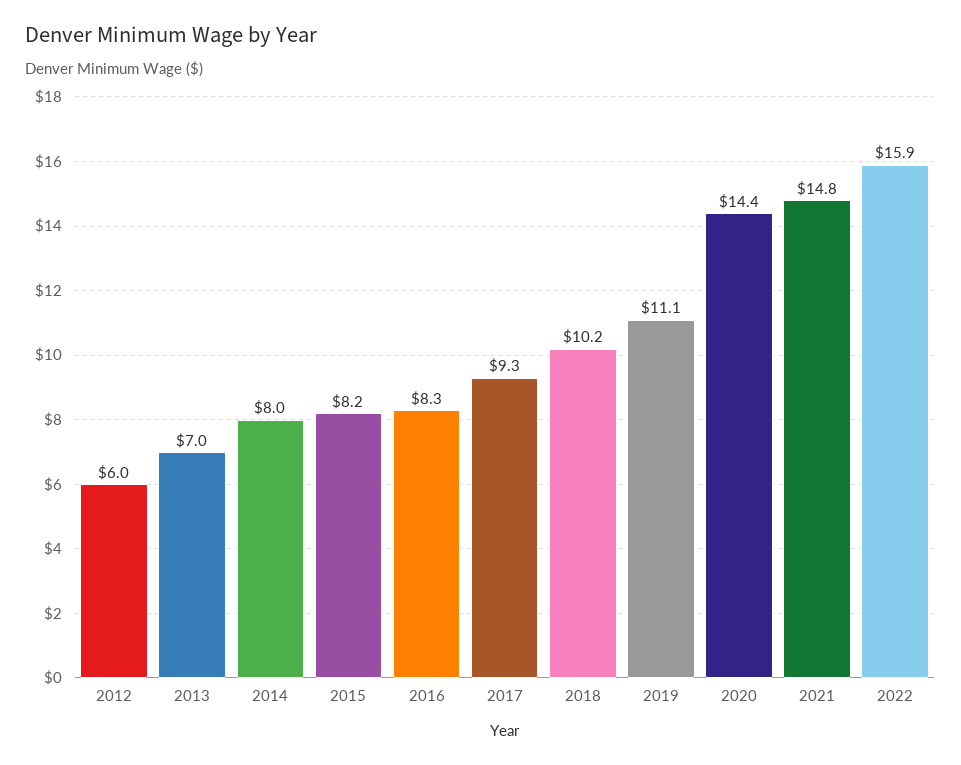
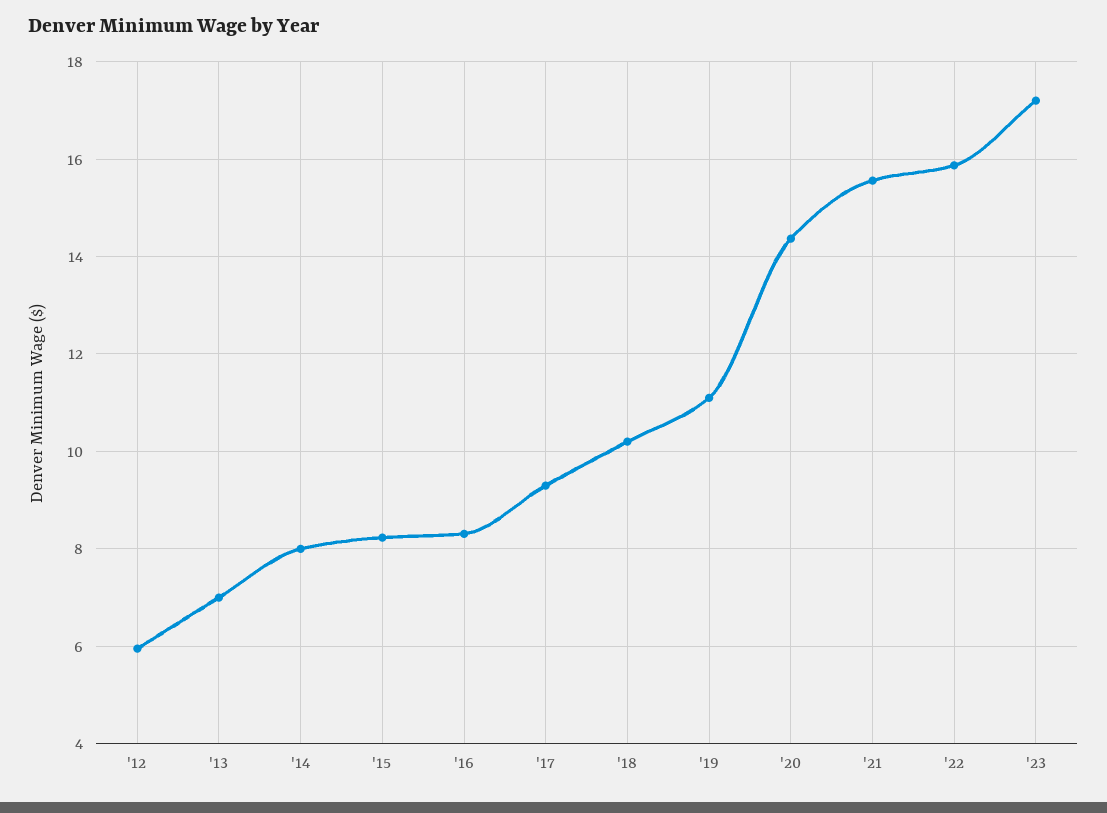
2021: 14.8 -> 15.6
'23: none -> 17.2

